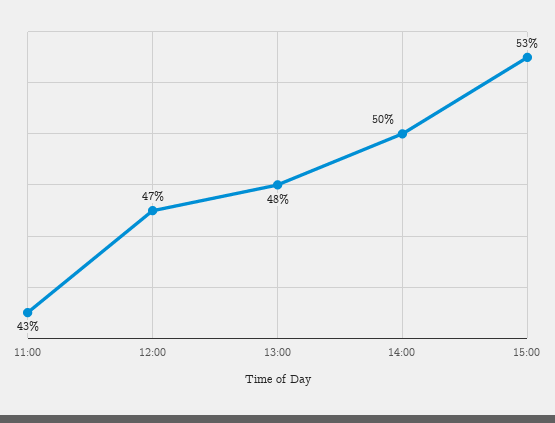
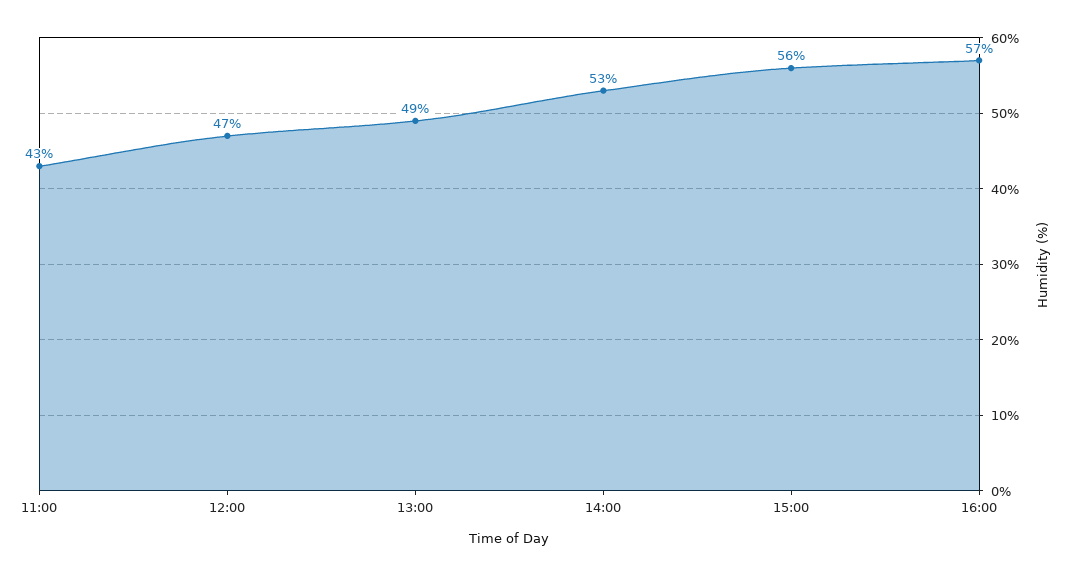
13:00: 48 -> 49
14:00: 50 -> 53
15:00: 53 -> 56
16:00: none -> 57

